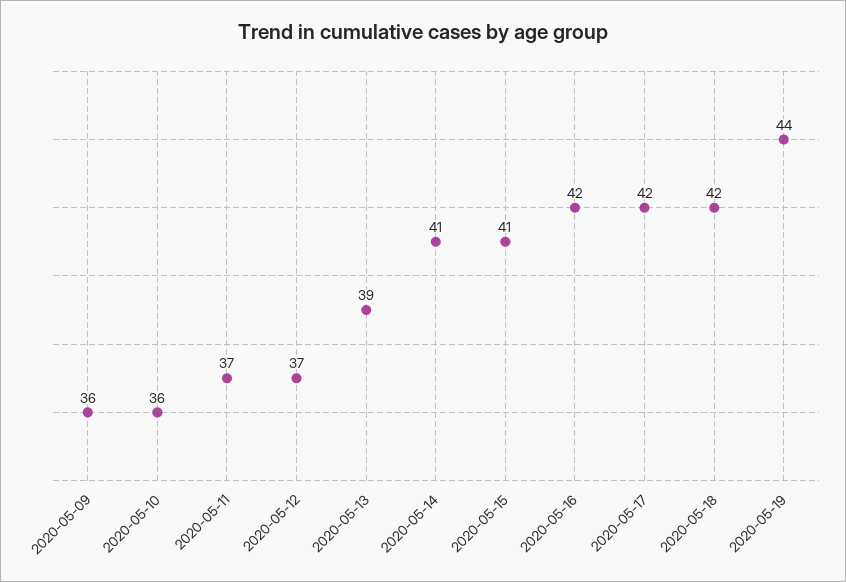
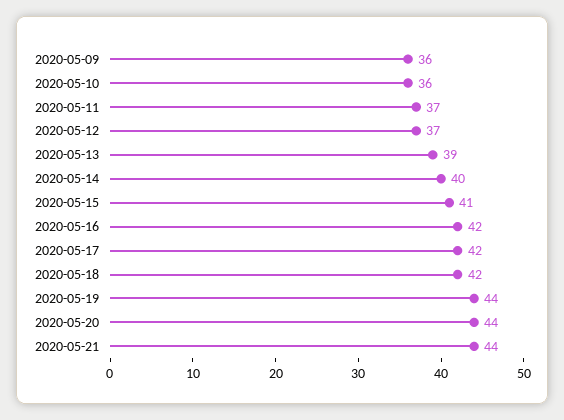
2020-05-14: 41 -> 40
2020-05-20: none -> 44
2020-05-21: none -> 44

